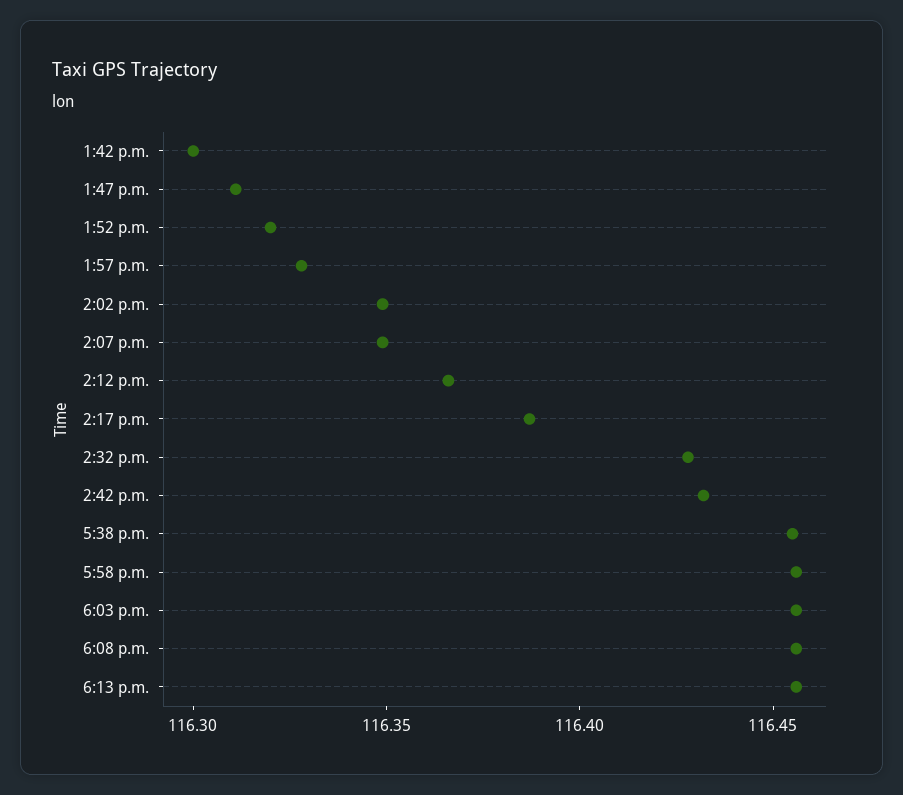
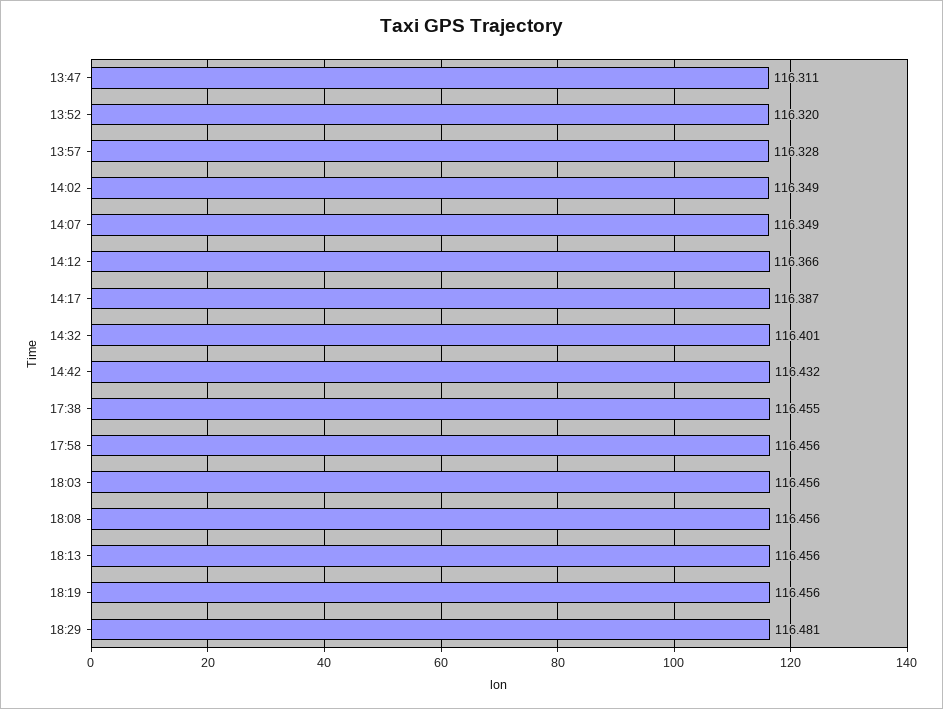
1:42 p.m.: 116.3 -> none
2:32 p.m.: 116.43 -> 116.401
18:19: none -> 116.456
18:29: none -> 116.481

